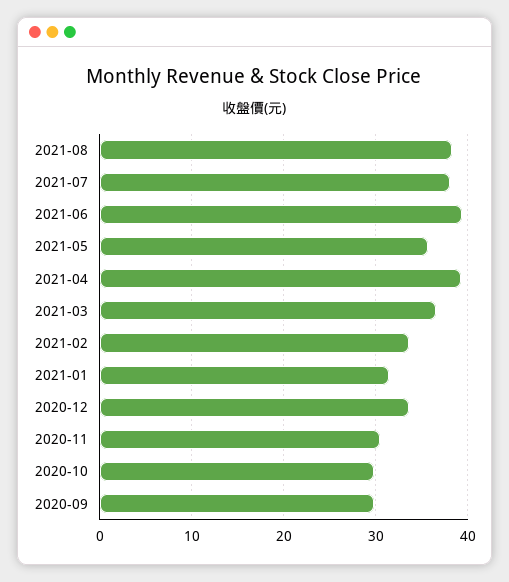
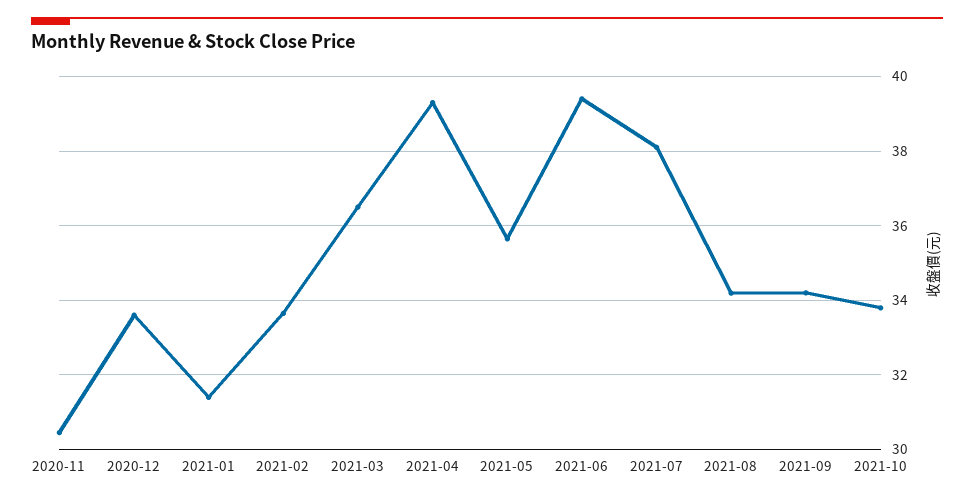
2021-08: 38 -> 34.2
2020-10: 30 -> none
2020-09: 30 -> none
2021-09: none -> 34.2
2021-10: none -> 33.8

